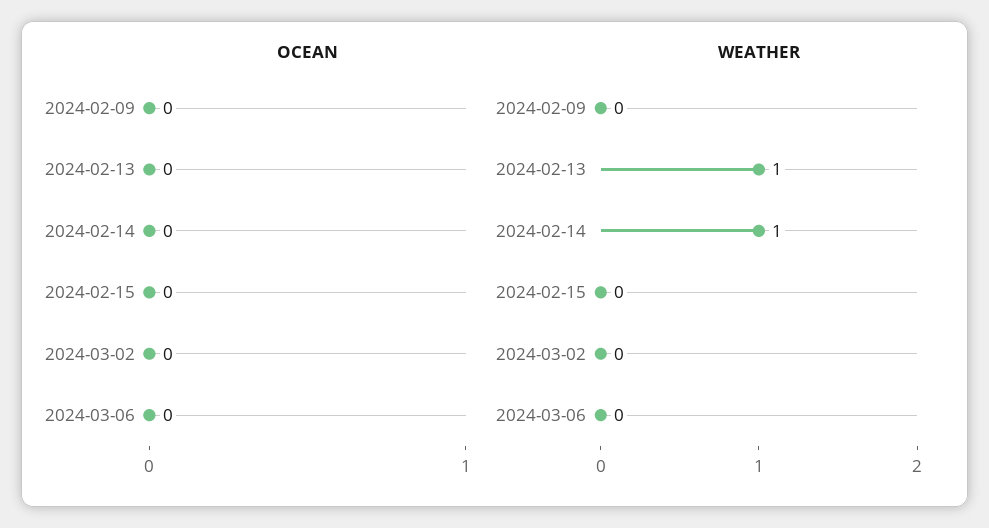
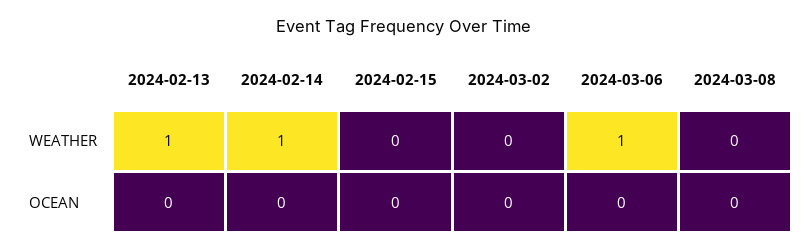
OCEAN, 2024-02-09: 0 -> none
WEATHER, 2024-02-09: 0 -> none
WEATHER, 2024-03-06: 0 -> 1
WEATHER, 2024-03-08: none -> 0
OCEAN, 2024-03-08: none -> 0

